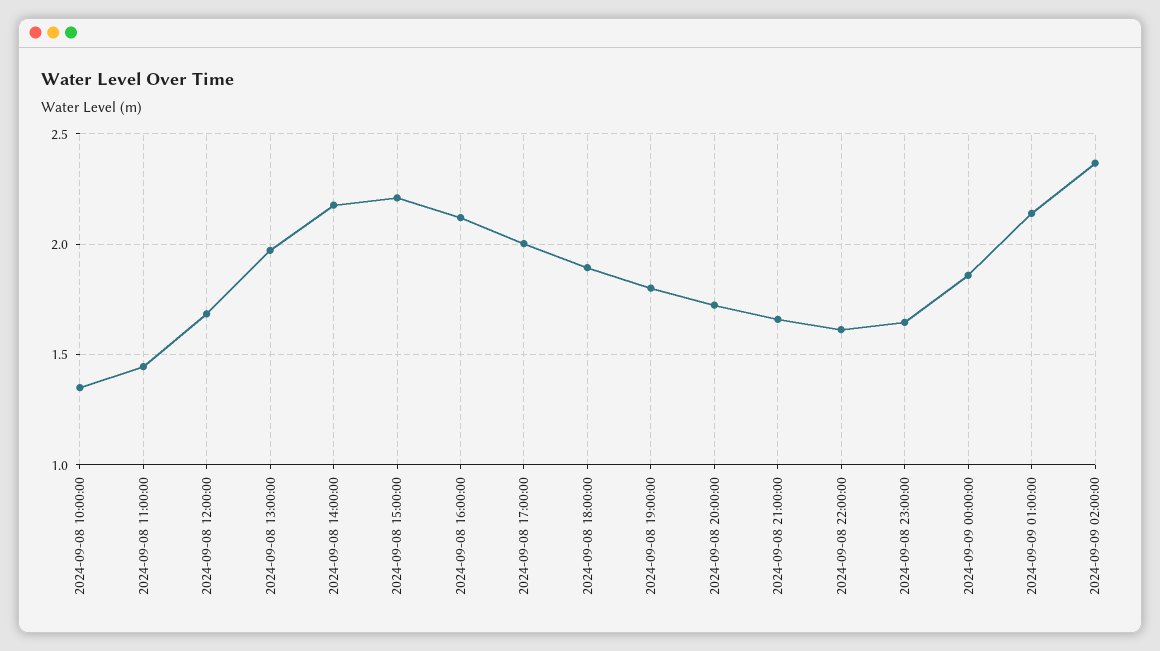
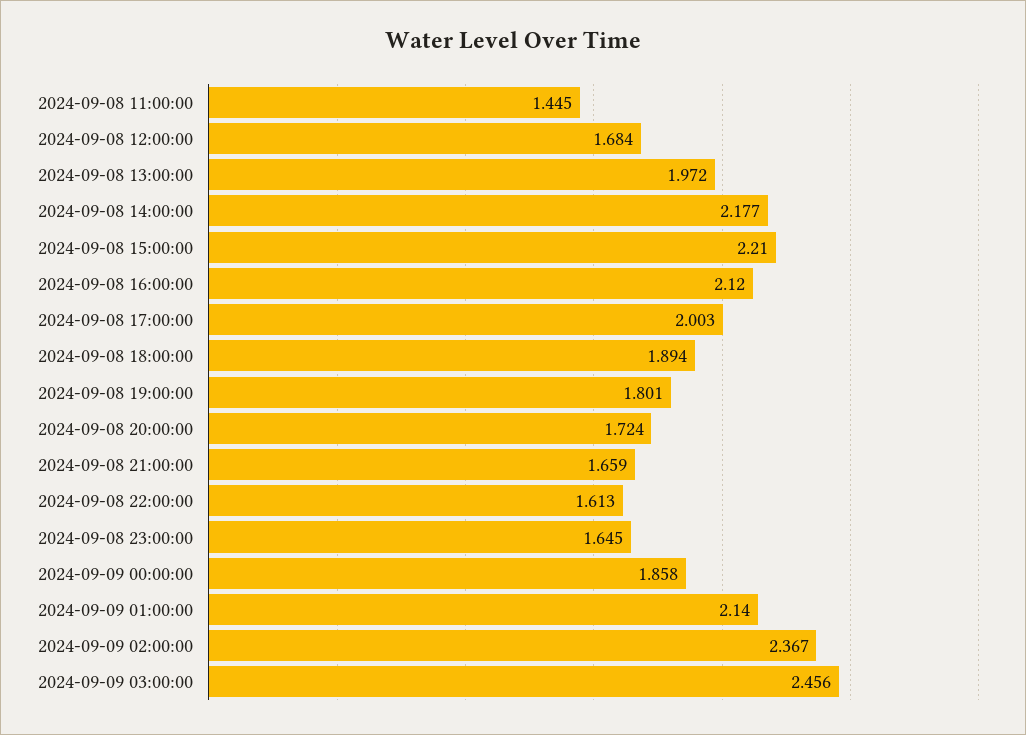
2024-09-08 10:00:00: 1.35 -> none
2024-09-09 03:00:00: none -> 2.456

